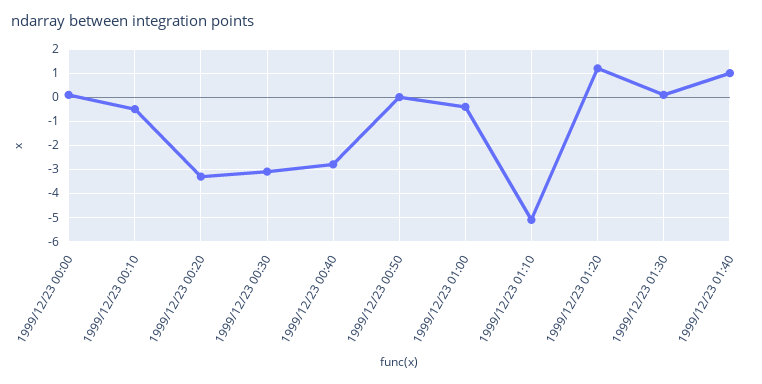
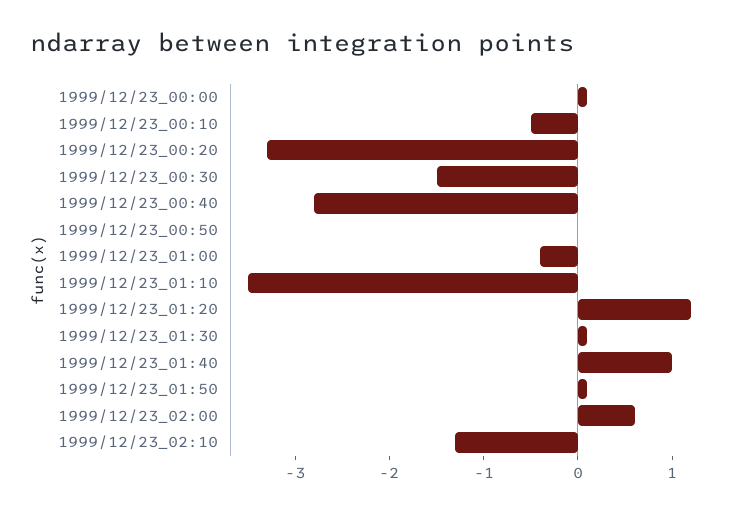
1999/12/23 00:30: -3 -> -1.5
1999/12/23 01:10: -5 -> -3.5
1999/12/23_01:50: none -> 0.1
1999/12/23_02:00: none -> 0.6
1999/12/23_02:10: none -> -1.3

